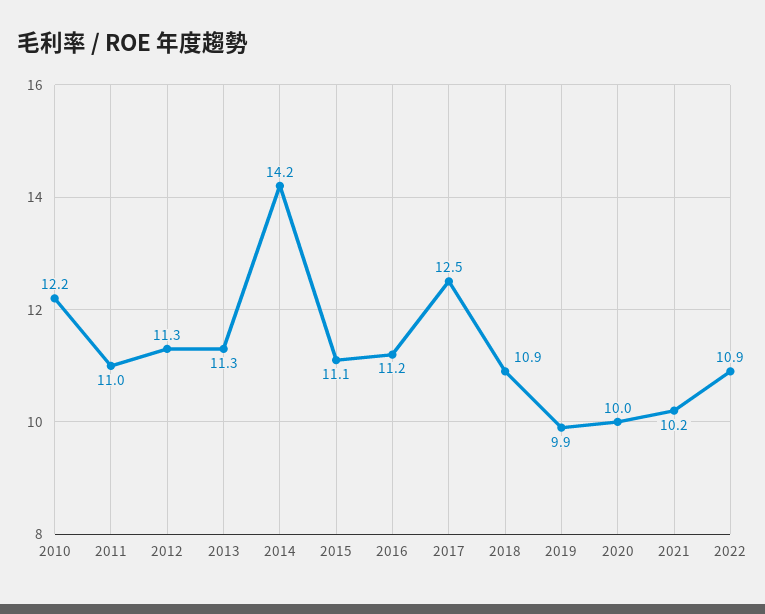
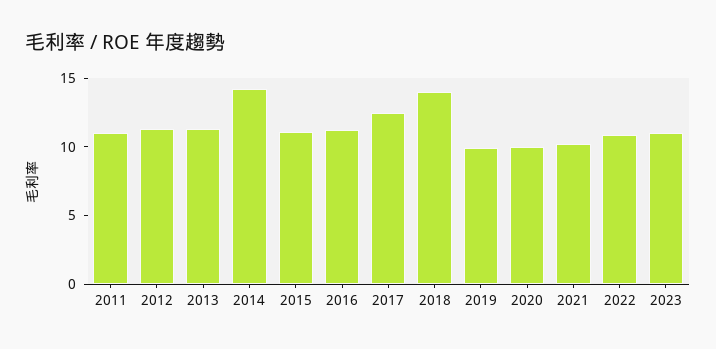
2010: 12.2 -> none
2018: 10.9 -> 14
2023: none -> 11

